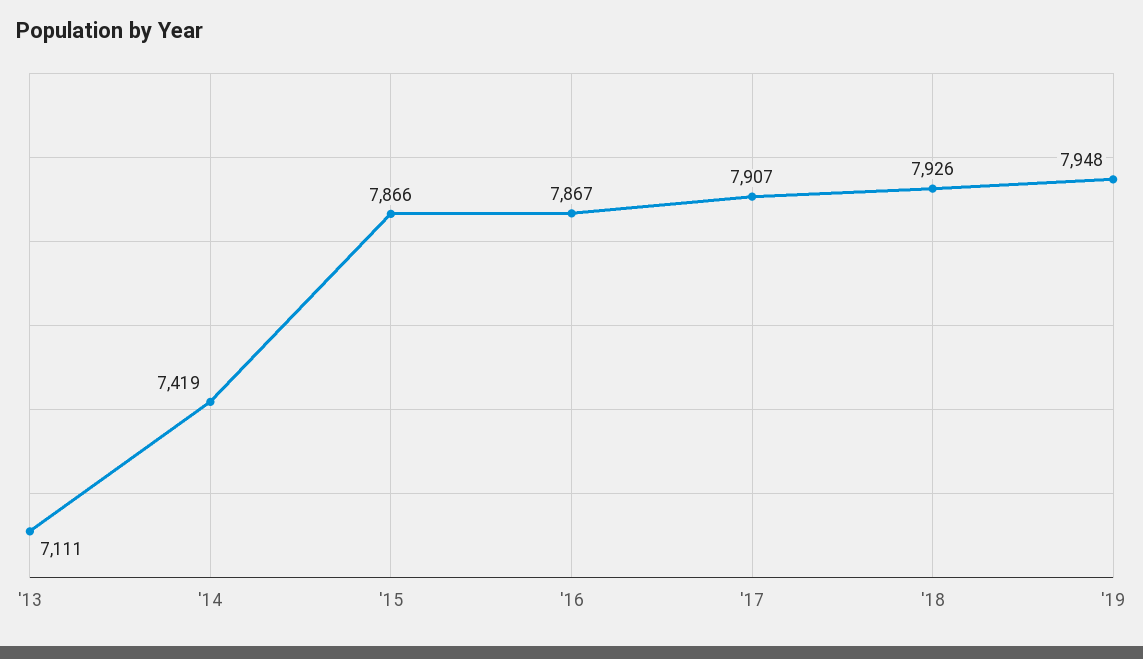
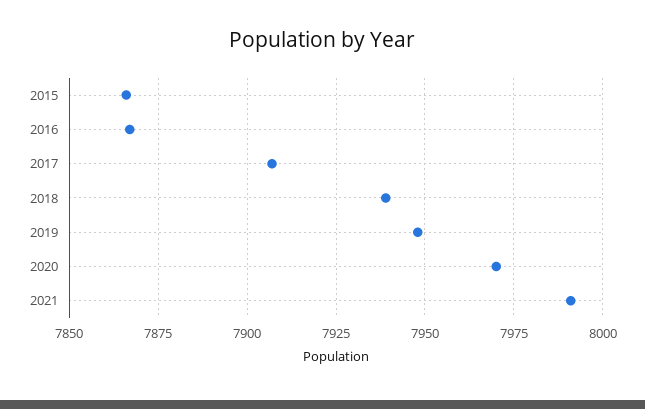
'13: 7111 -> none
'14: 7419 -> none
'18: 7926 -> 7940
2020: none -> 7970
2021: none -> 7990

